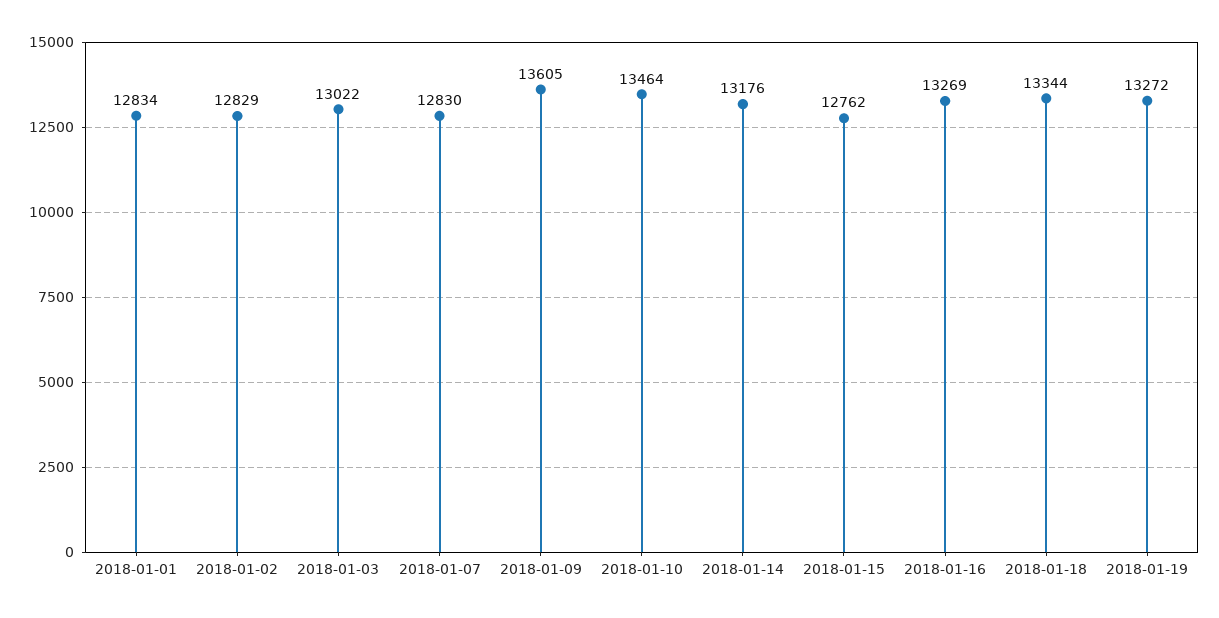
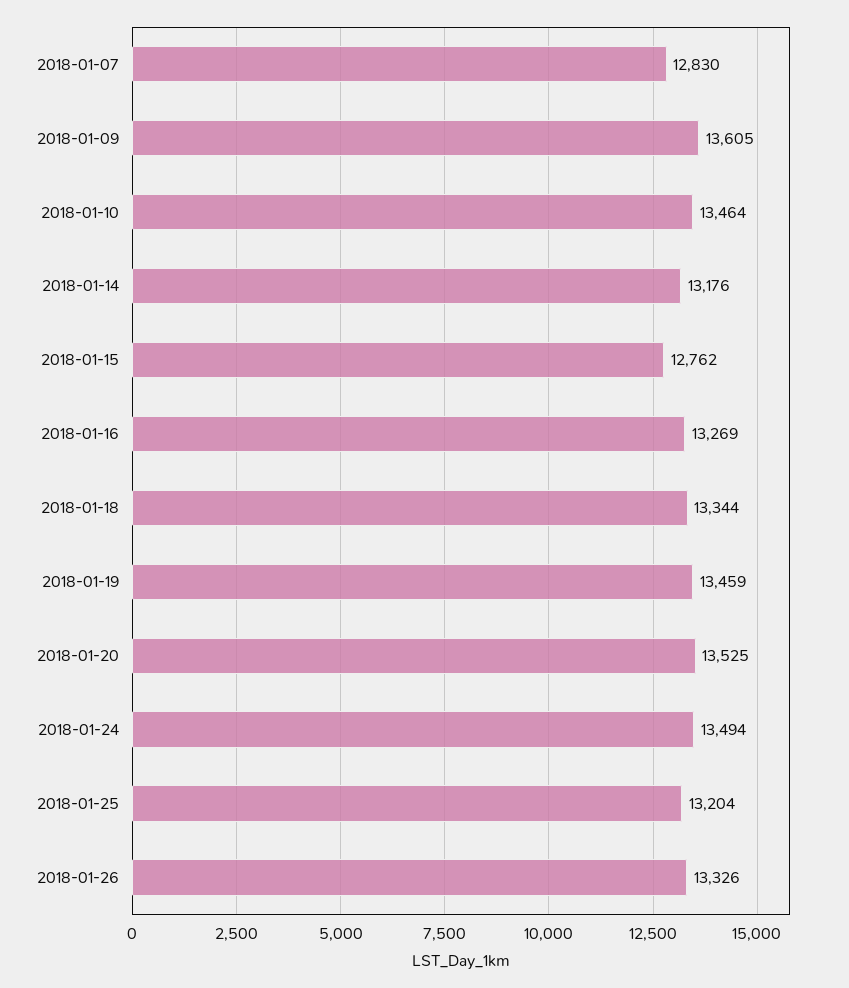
2018-01-01: 12834 -> none
2018-01-02: 12829 -> none
2018-01-03: 13022 -> none
2018-01-19: 13272 -> 13459
2018-01-20: none -> 13525
2018-01-24: none -> 13494
2018-01-25: none -> 13204
2018-01-26: none -> 13326

